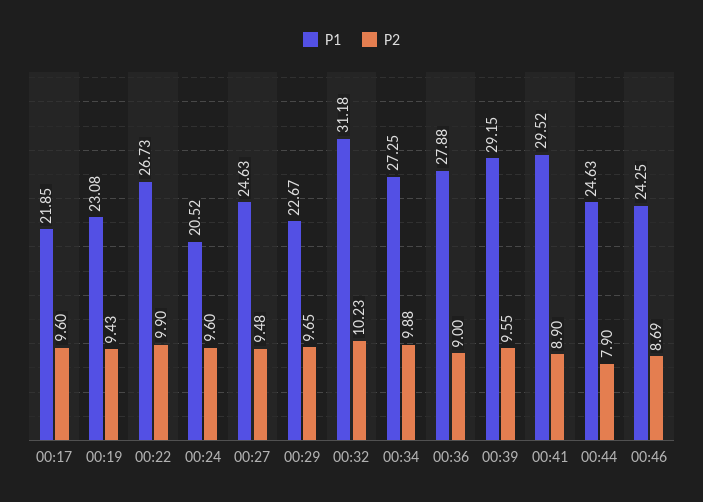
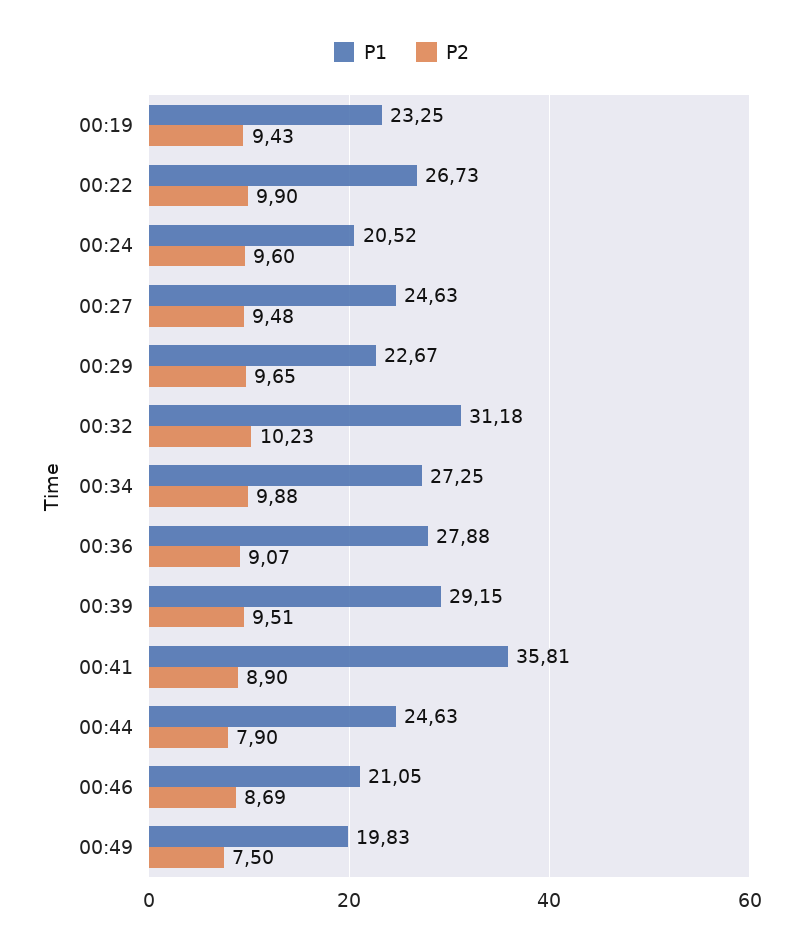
P1, 00:17: 21.85 -> none
P2, 00:17: 9.6 -> none
P1, 00:19: 23.08 -> 23.25
P2, 00:36: 9 -> 9.07
P2, 00:39: 9.55 -> 9.51
P1, 00:41: 29.52 -> 35.81
P1, 00:46: 24.25 -> 21.05
P1, 00:49: none -> 19.83
P2, 00:49: none -> 7.5

